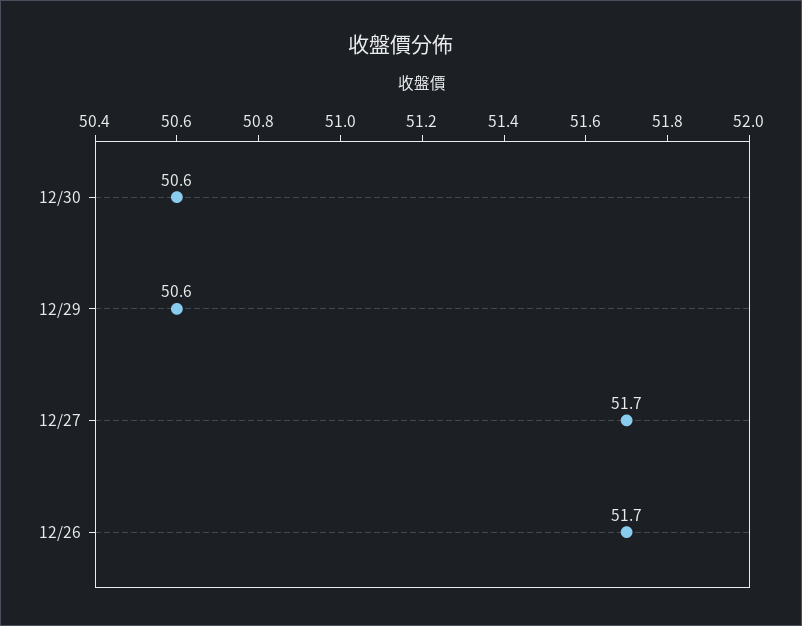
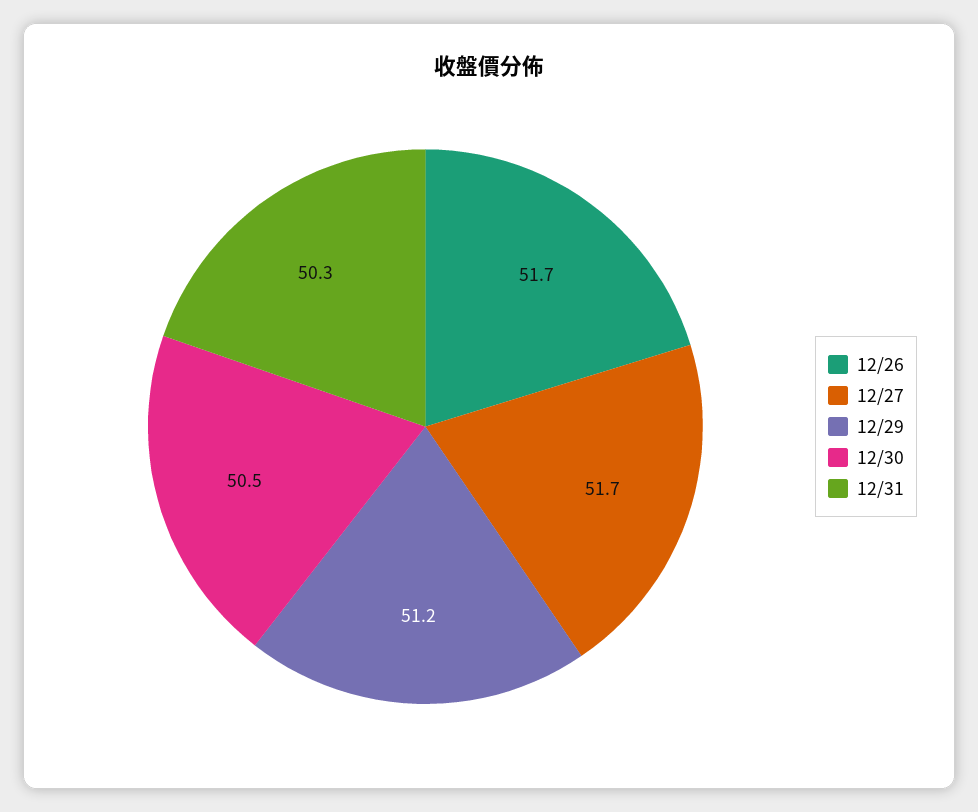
12/30: 50.6 -> 50.5
12/29: 50.6 -> 51.2
12/31: none -> 50.3

